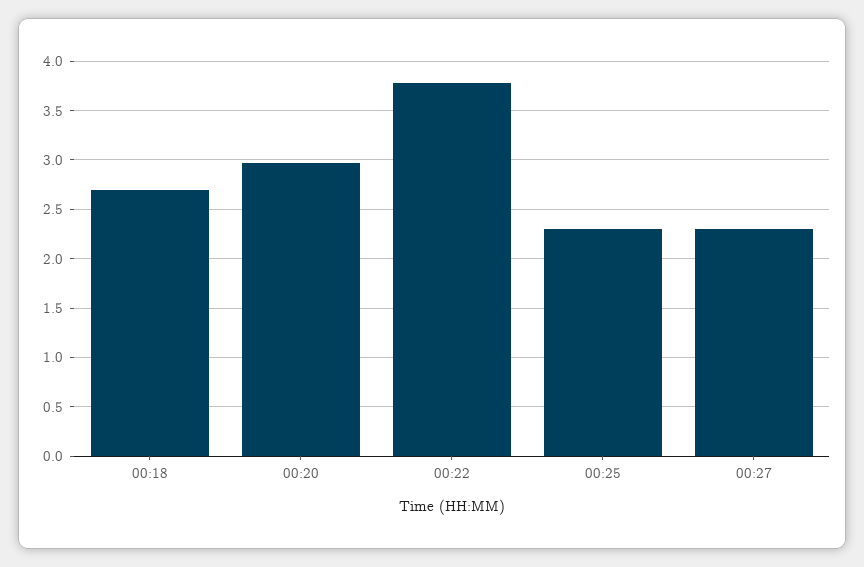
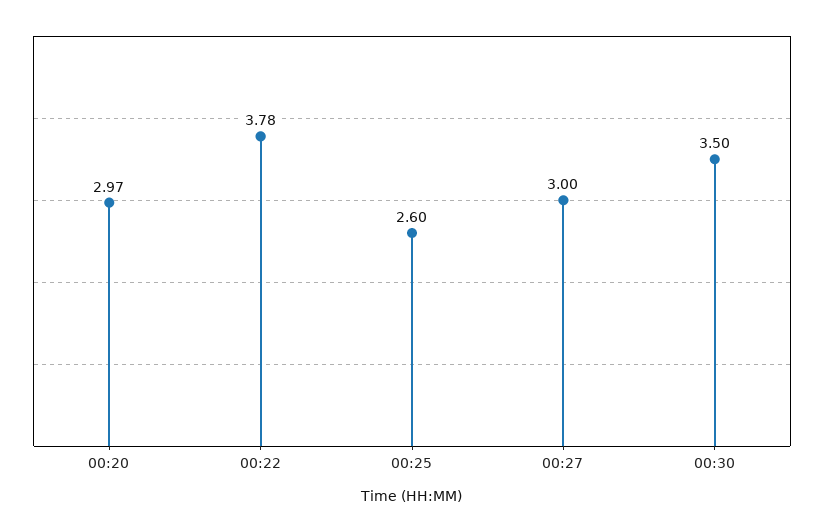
00:18: 2.7 -> none
00:25: 2.3 -> 2.6
00:27: 2.3 -> 3
00:30: none -> 3.5

